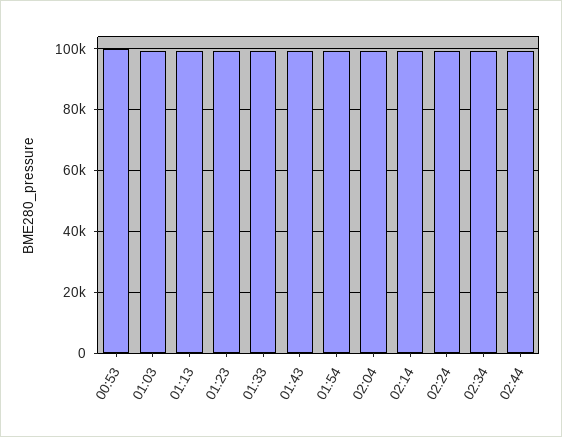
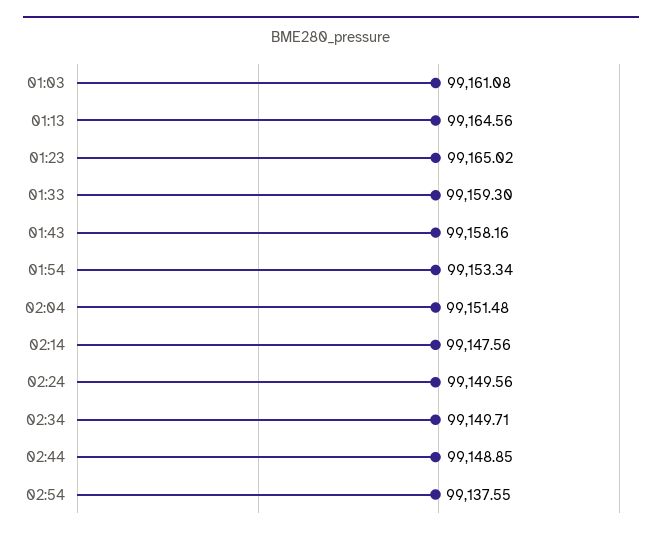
00:53: 100000 -> none
02:54: none -> 99137.55

